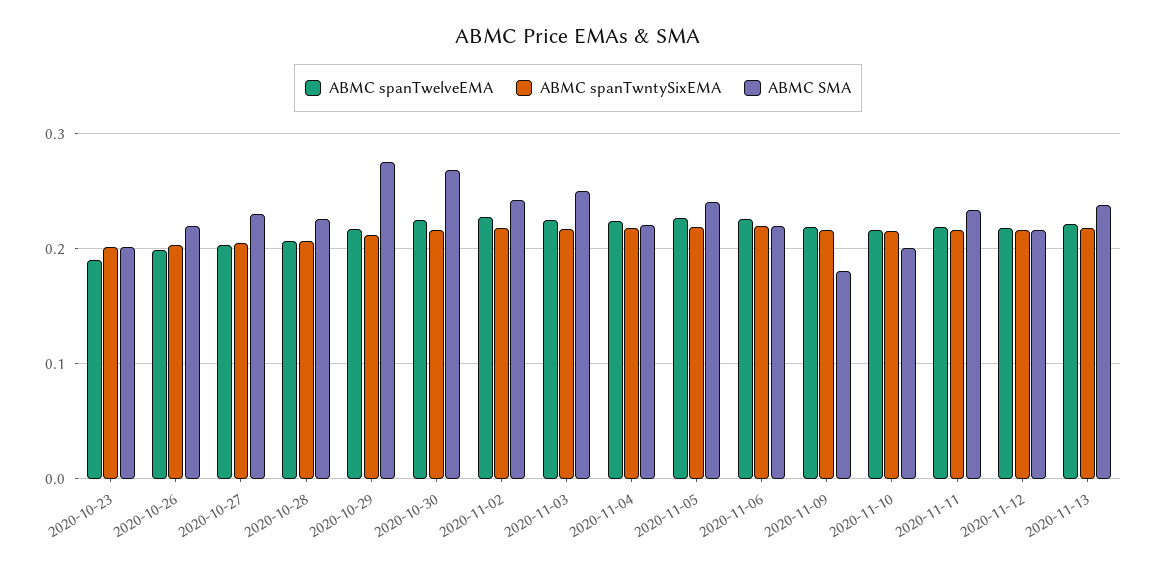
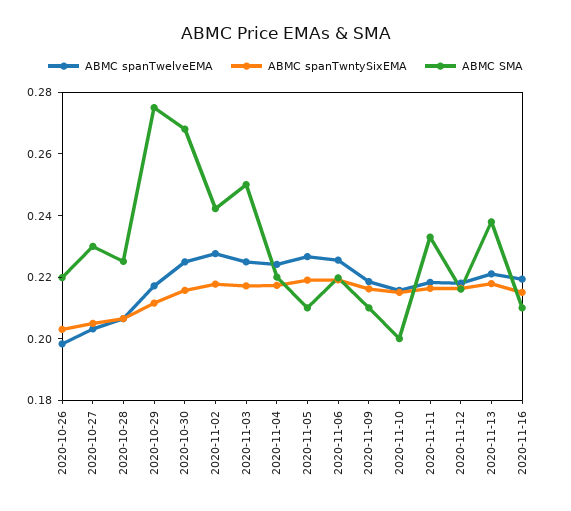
ABMC spanTwelveEMA, 2020-10-23: 0.19 -> none
ABMC spanTwntySixEMA, 2020-10-23: 0.2 -> none
ABMC SMA, 2020-10-23: 0.2 -> none
ABMC SMA, 2020-11-05: 0.24 -> 0.21
ABMC SMA, 2020-11-09: 0.18 -> 0.21
ABMC spanTwelveEMA, 2020-11-16: none -> 0.22
ABMC spanTwntySixEMA, 2020-11-16: none -> 0.215
ABMC SMA, 2020-11-16: none -> 0.21

